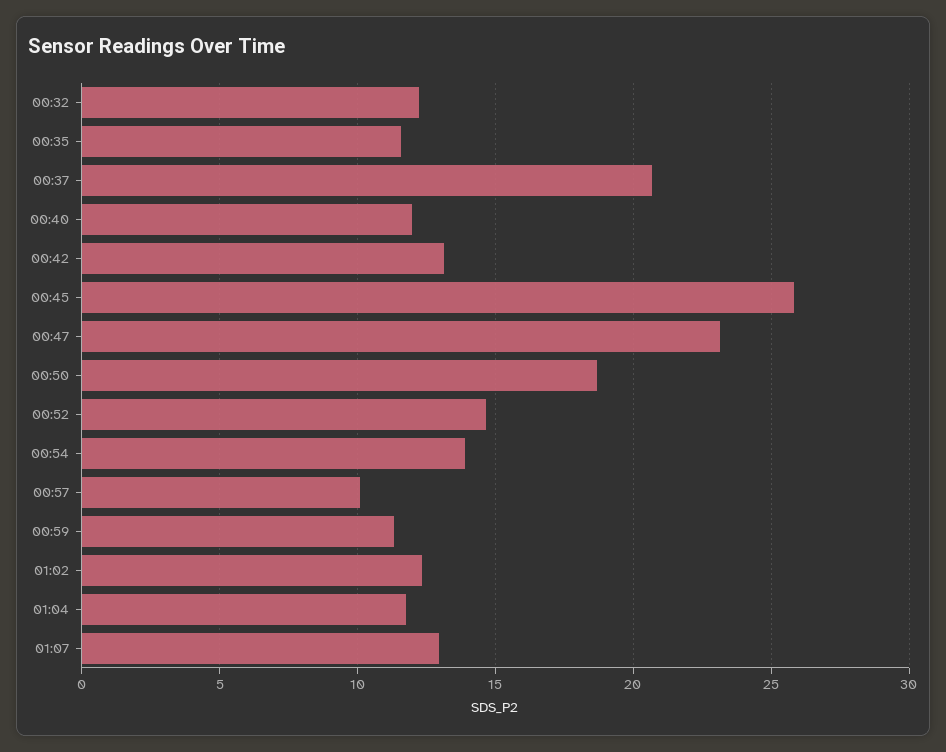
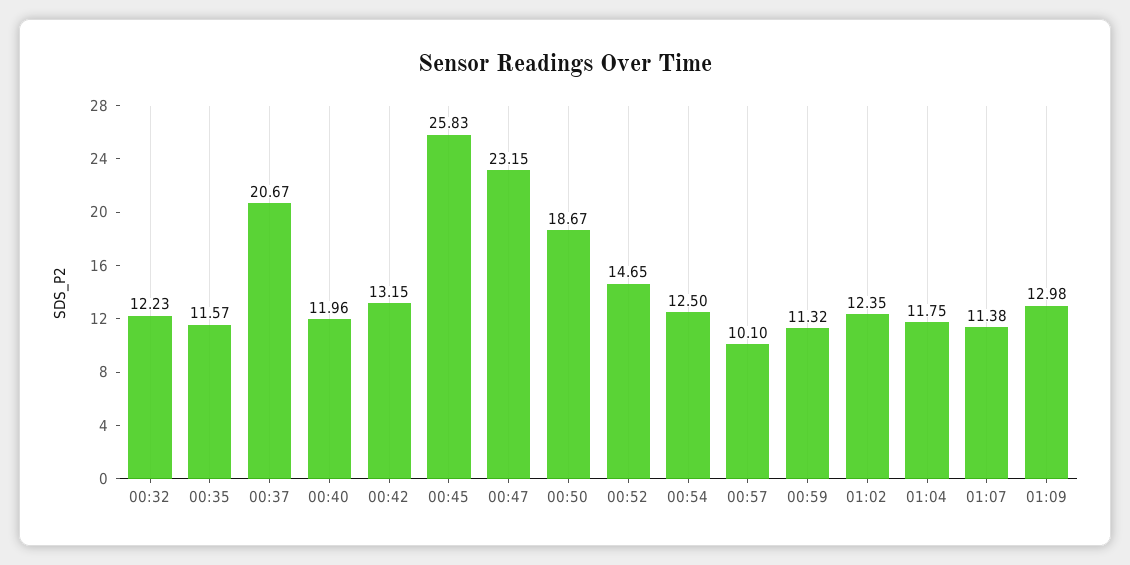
00:54: 14 -> 12.5
01:07: 13 -> 11.38
01:09: none -> 12.98

